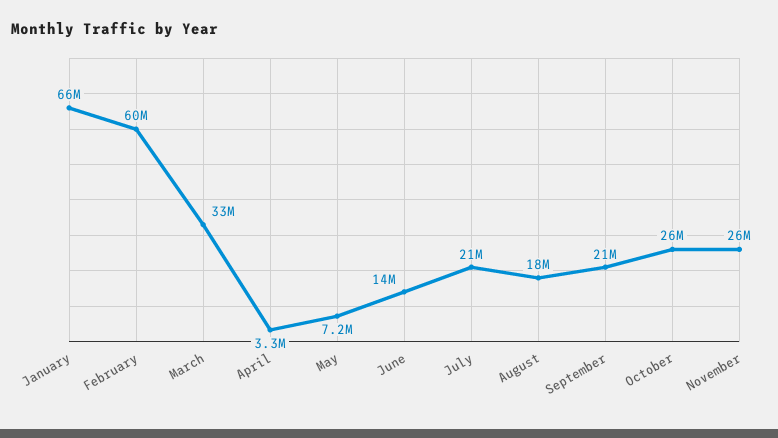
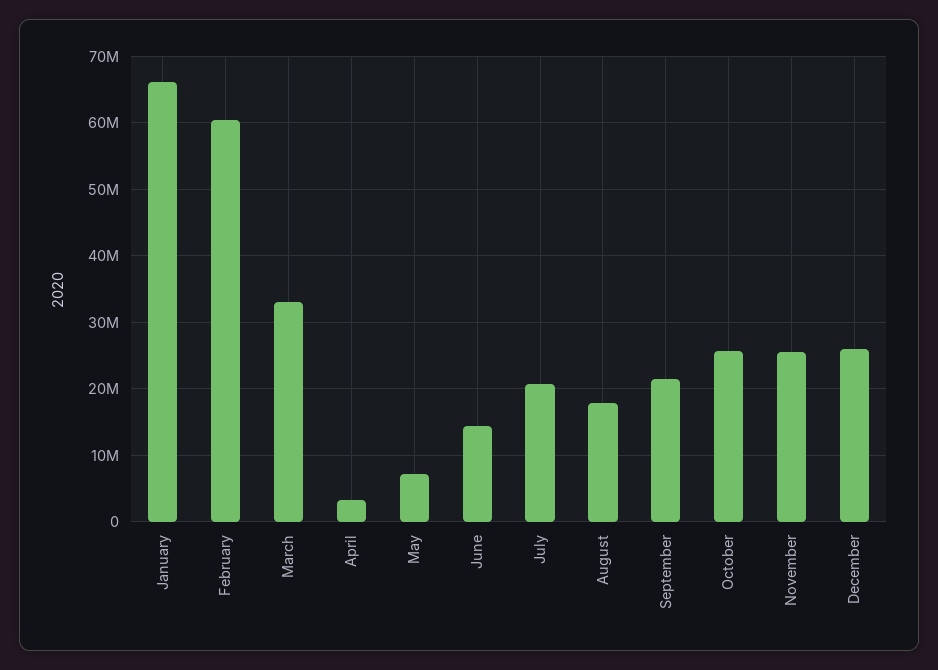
December: none -> 26000000

